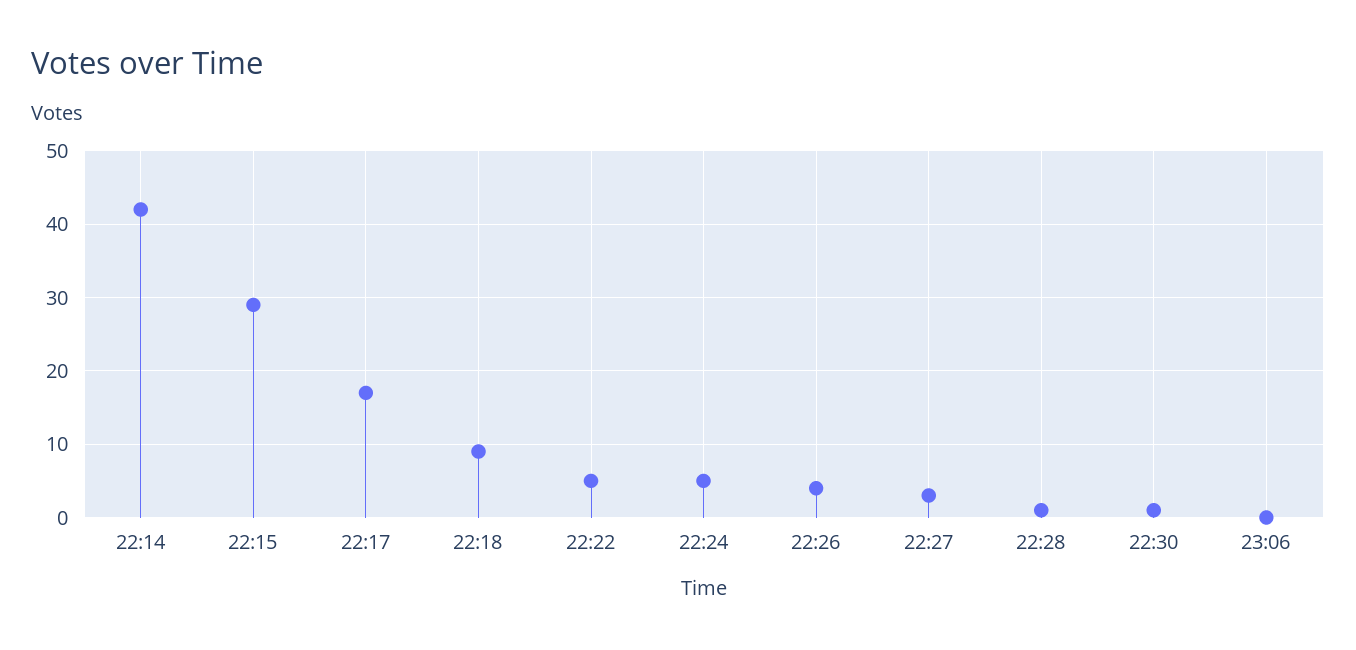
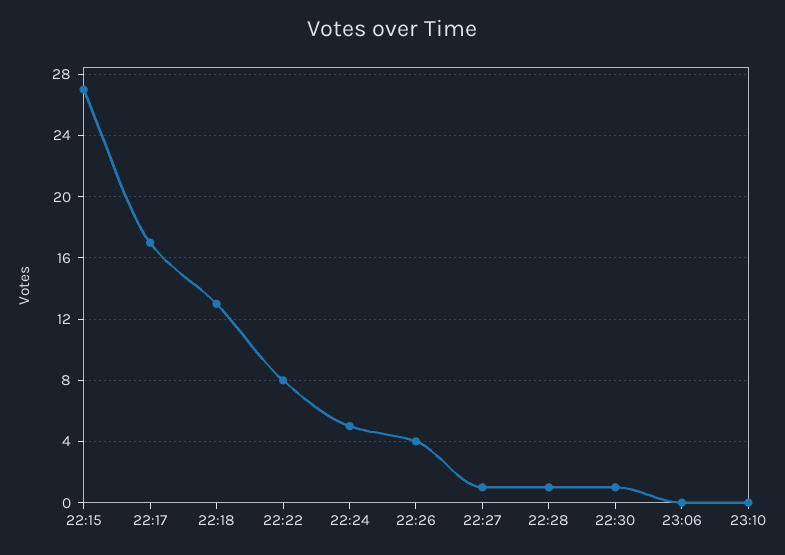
22:14: 42 -> none
22:15: 29 -> 27
22:18: 9 -> 13
22:22: 5 -> 8
22:27: 3 -> 1
23:10: none -> 0

